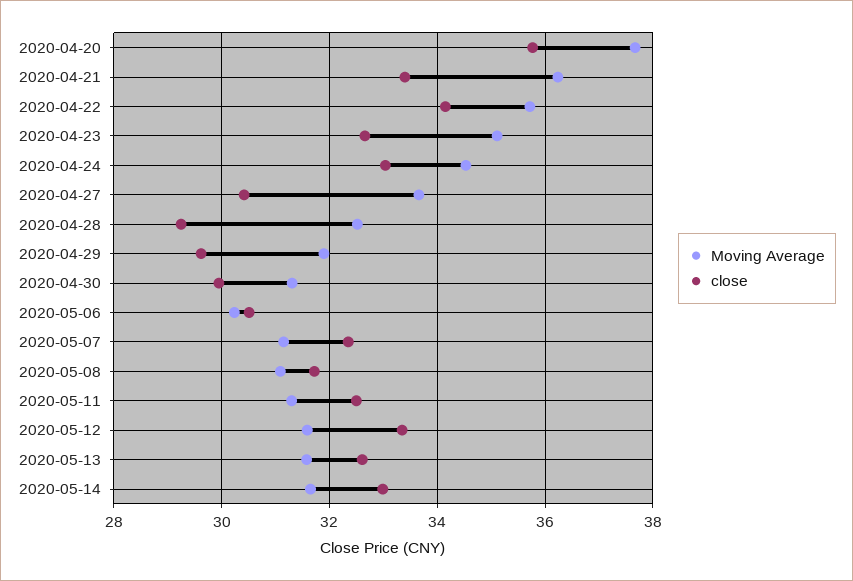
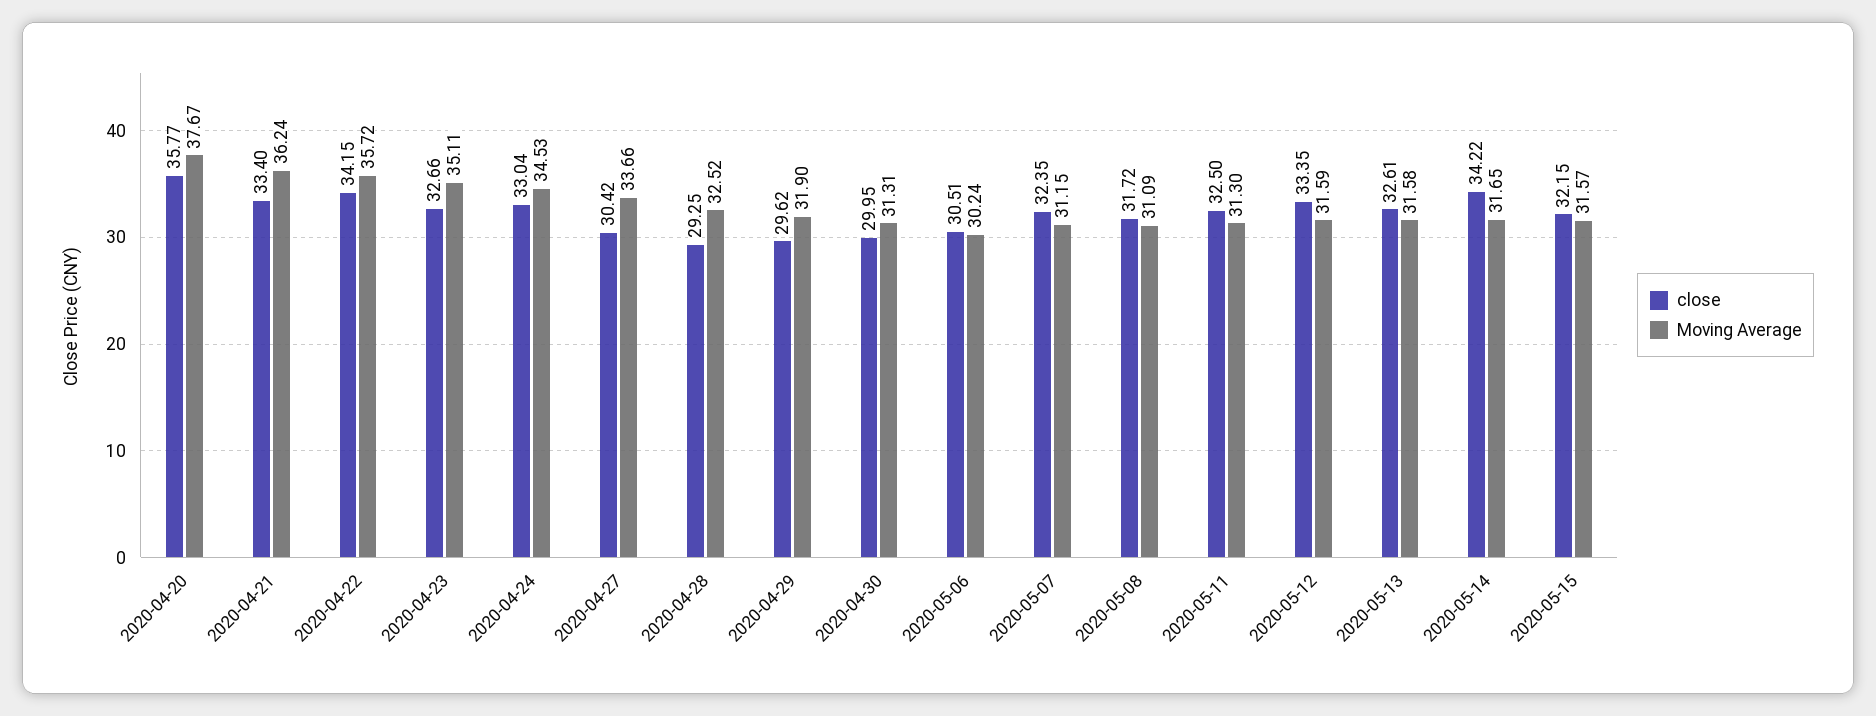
close, 2020-05-14: 33 -> 34.22
close, 2020-05-15: none -> 32.15
Moving Average, 2020-05-15: none -> 31.57

